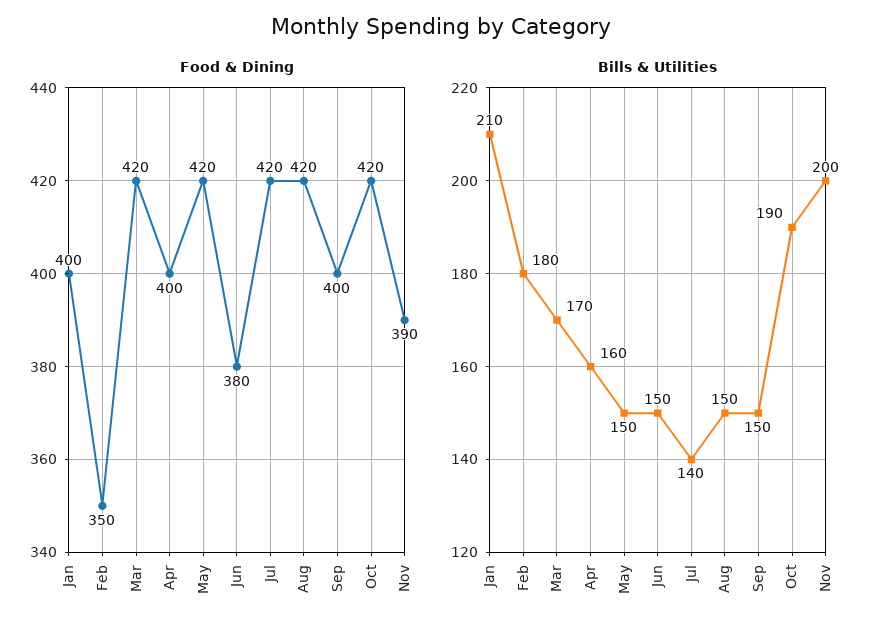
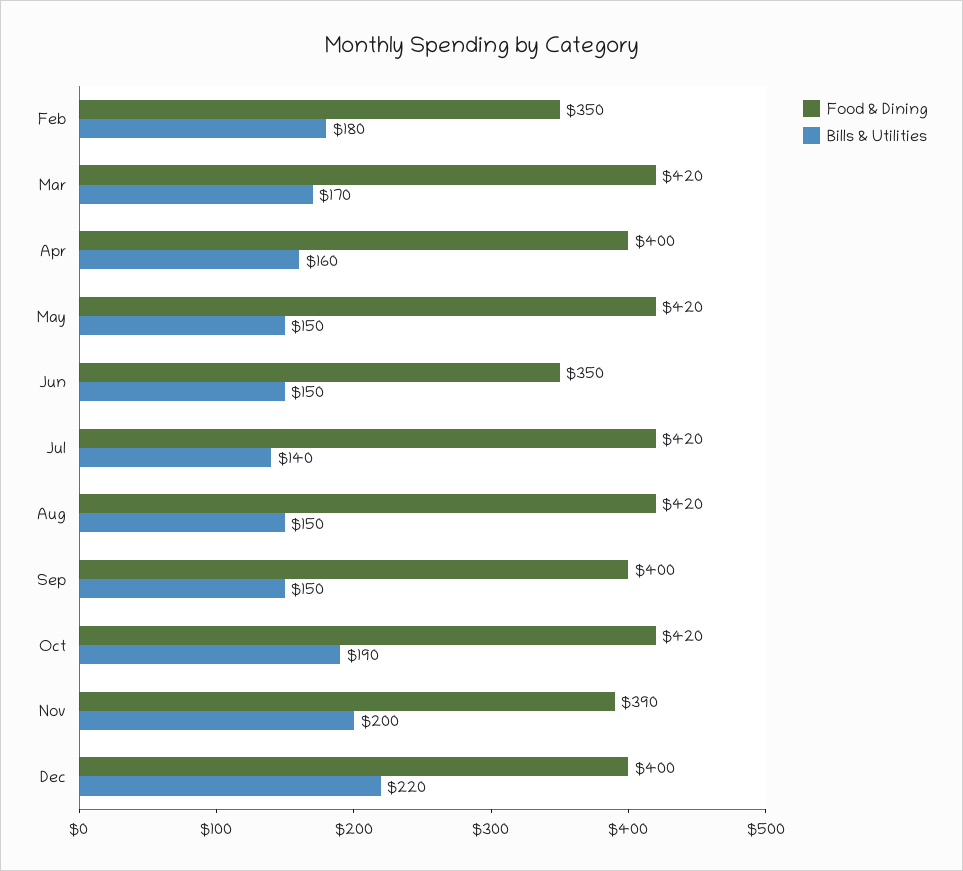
Food & Dining, Jan: 400 -> none
Food & Dining, Jun: 380 -> 350
Bills & Utilities, Jan: 210 -> none
Food & Dining, Dec: none -> 400
Bills & Utilities, Dec: none -> 220

